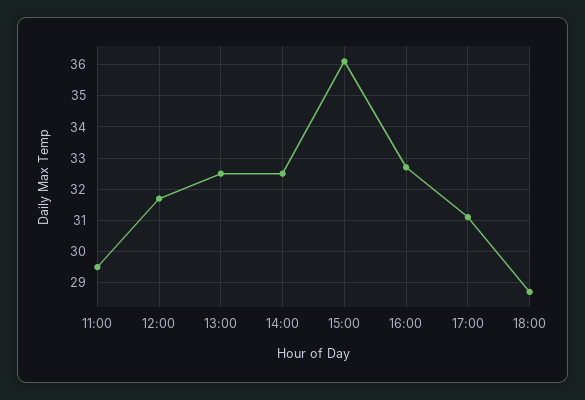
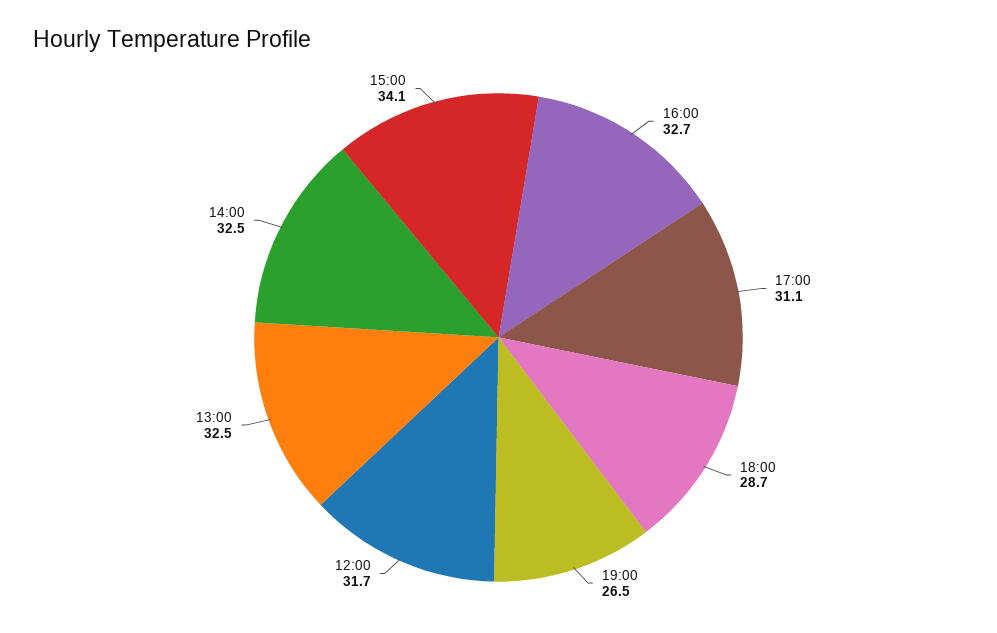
11:00: 29.5 -> none
15:00: 36 -> 34.1
19:00: none -> 26.5

